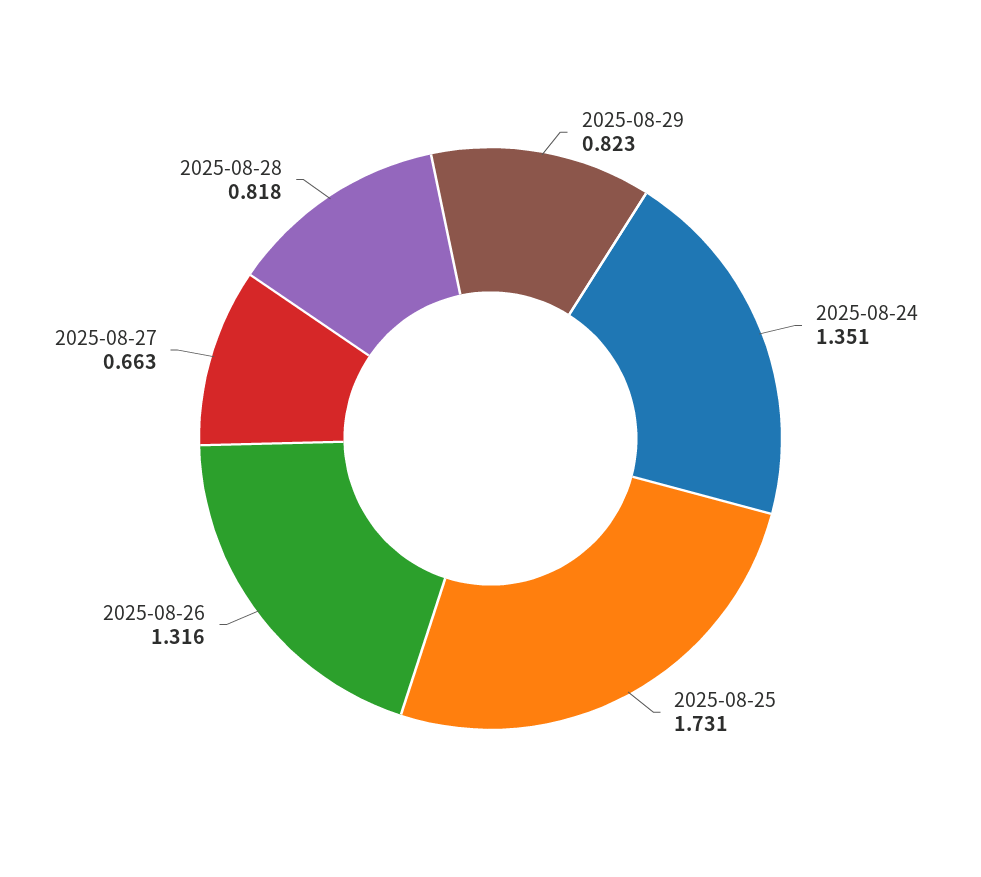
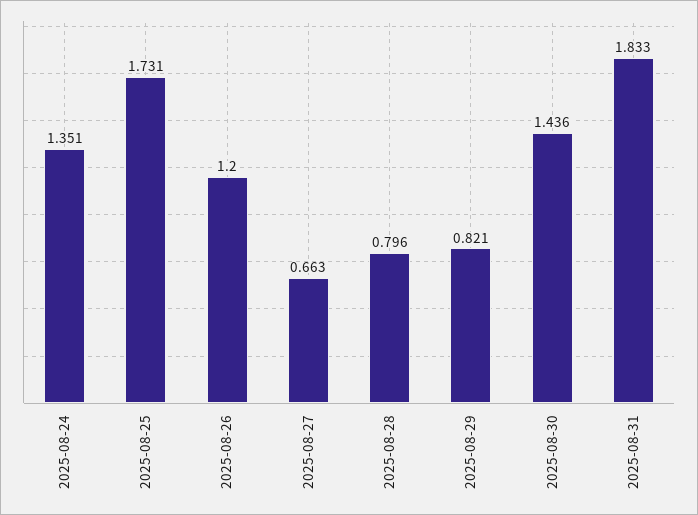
2025-08-29: 0.823 -> 0.821
2025-08-26: 1.316 -> 1.2
2025-08-28: 0.818 -> 0.796
2025-08-30: none -> 1.436
2025-08-31: none -> 1.833

